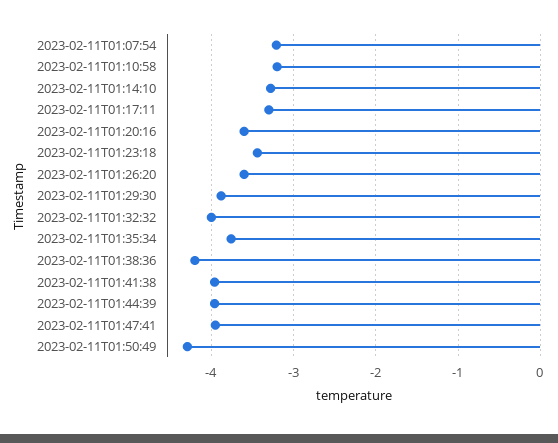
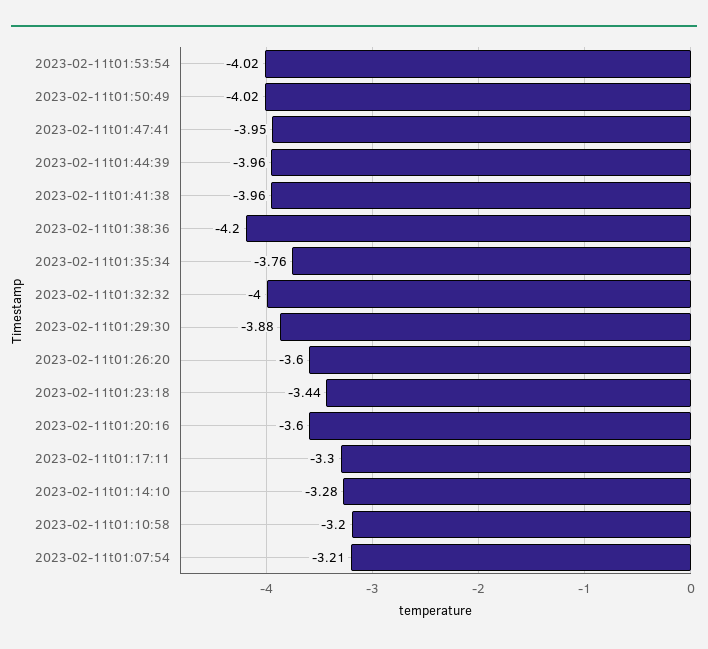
2023-02-11T01:50:49: -4.3 -> -4.02
2023-02-11t01:53:54: none -> -4.02

